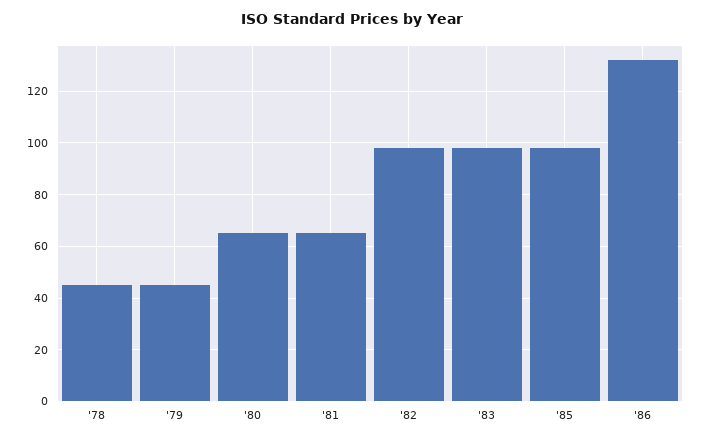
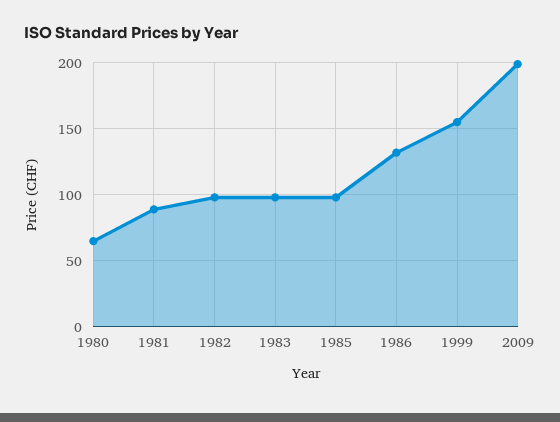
'78: 45 -> none
'79: 45 -> none
'81: 65 -> 90
1999: none -> 155
2009: none -> 200

